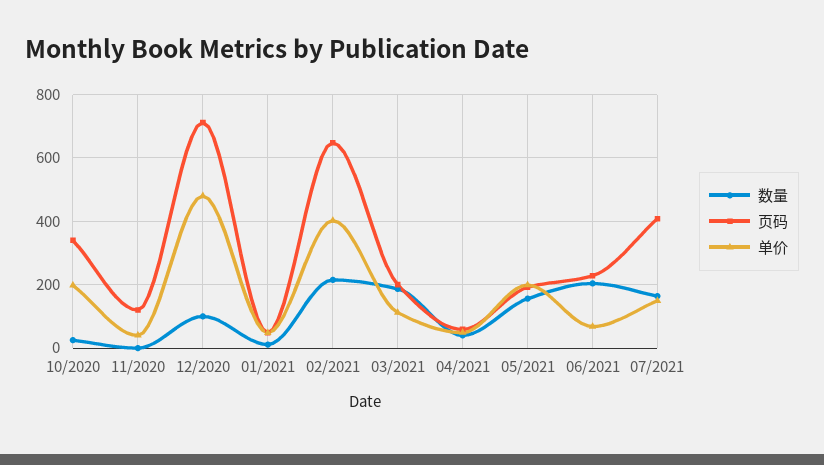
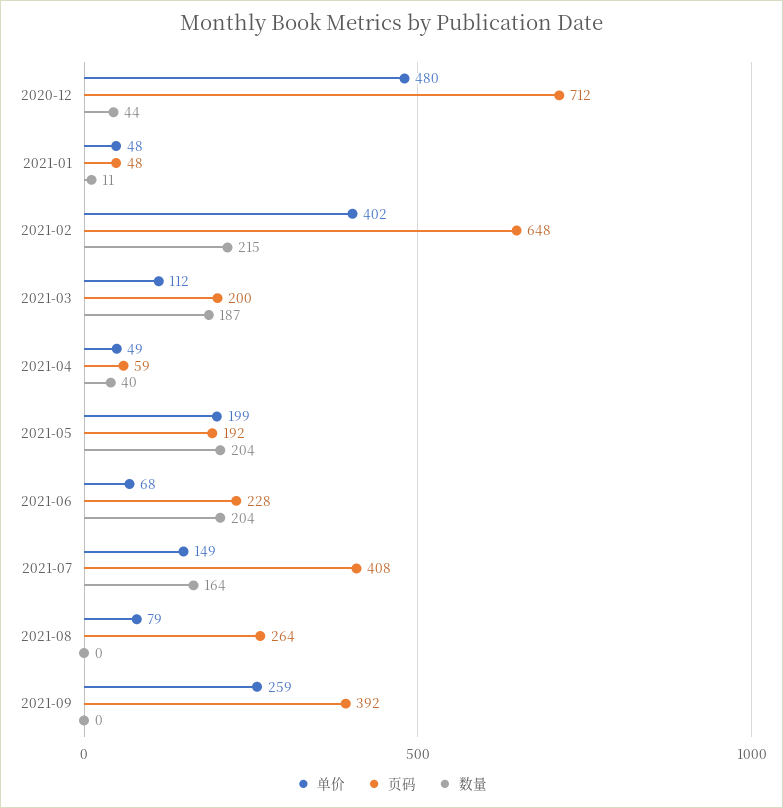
数量, 10/2020: 20 -> none
页码, 10/2020: 340 -> none
单价, 10/2020: 200 -> none
数量, 11/2020: 0 -> none
页码, 11/2020: 120 -> none
单价, 11/2020: 40 -> none
数量, 12/2020: 100 -> 44
数量, 05/2021: 160 -> 204
单价, 2021-08: none -> 79
页码, 2021-08: none -> 264
数量, 2021-08: none -> 0
单价, 2021-09: none -> 259
页码, 2021-09: none -> 392
数量, 2021-09: none -> 0

